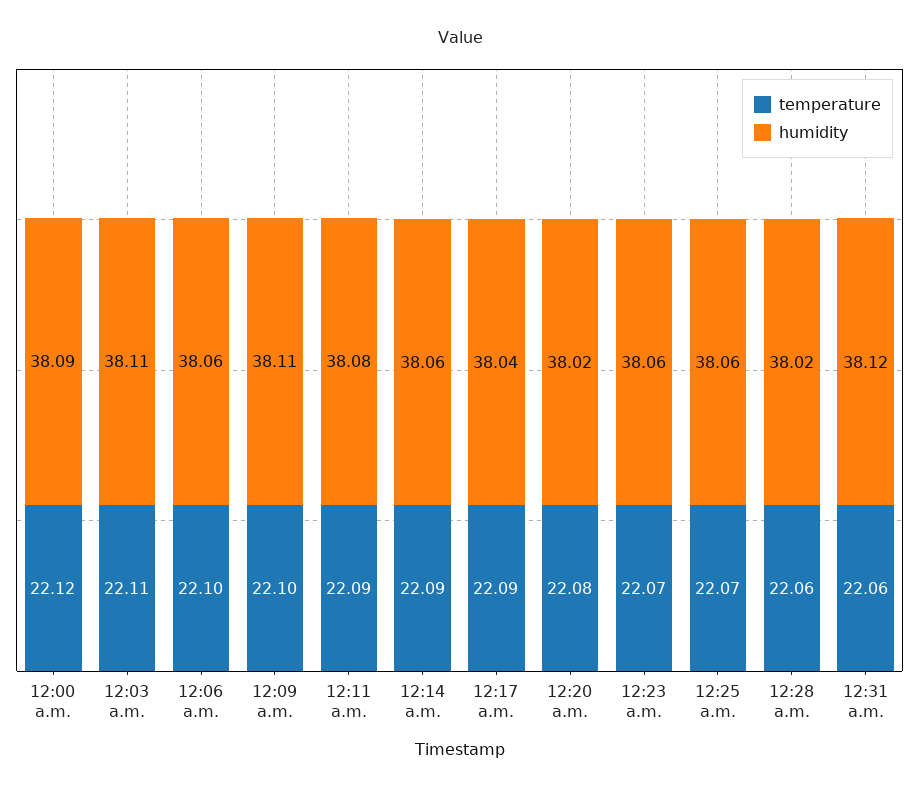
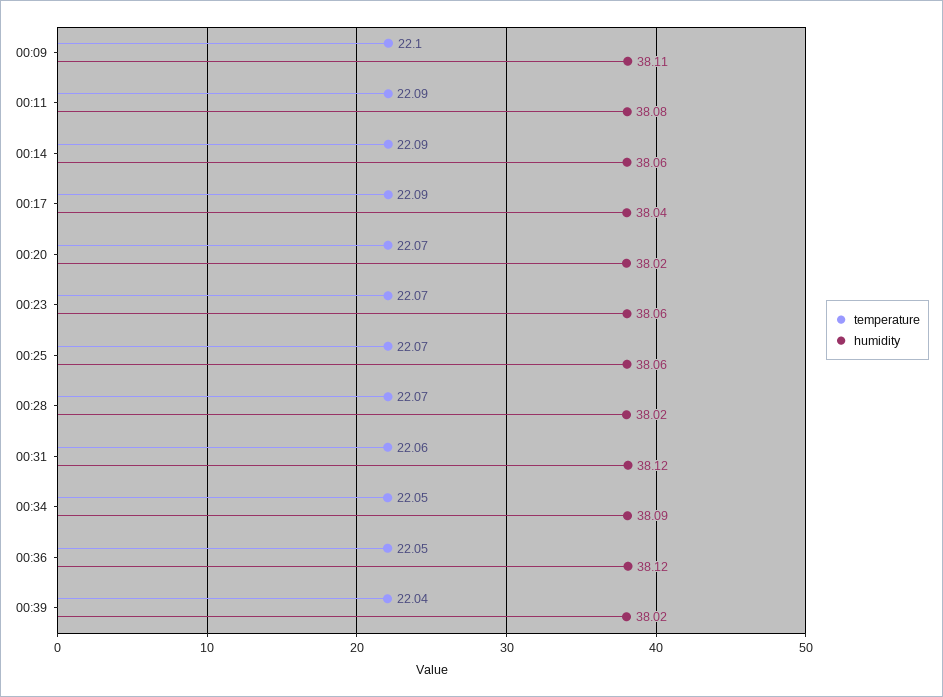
temperature, 12:00 a.m.: 22.12 -> none
humidity, 12:00 a.m.: 38.09 -> none
temperature, 12:03 a.m.: 22.11 -> none
humidity, 12:03 a.m.: 38.11 -> none
temperature, 12:06 a.m.: 22.1 -> none
humidity, 12:06 a.m.: 38.06 -> none
temperature, 12:20 a.m.: 22.08 -> 22.07
temperature, 12:28 a.m.: 22.06 -> 22.07
temperature, 00:34: none -> 22.05
humidity, 00:34: none -> 38.09
temperature, 00:36: none -> 22.05
humidity, 00:36: none -> 38.12
temperature, 00:39: none -> 22.04
humidity, 00:39: none -> 38.02

